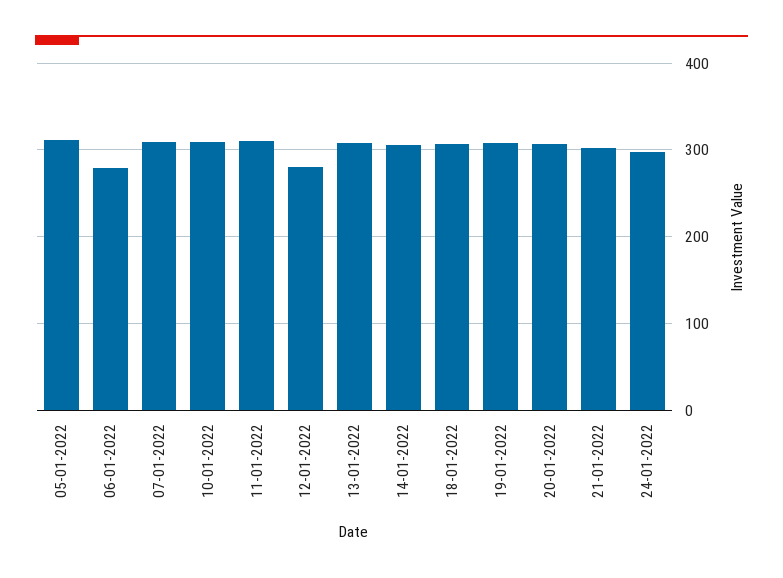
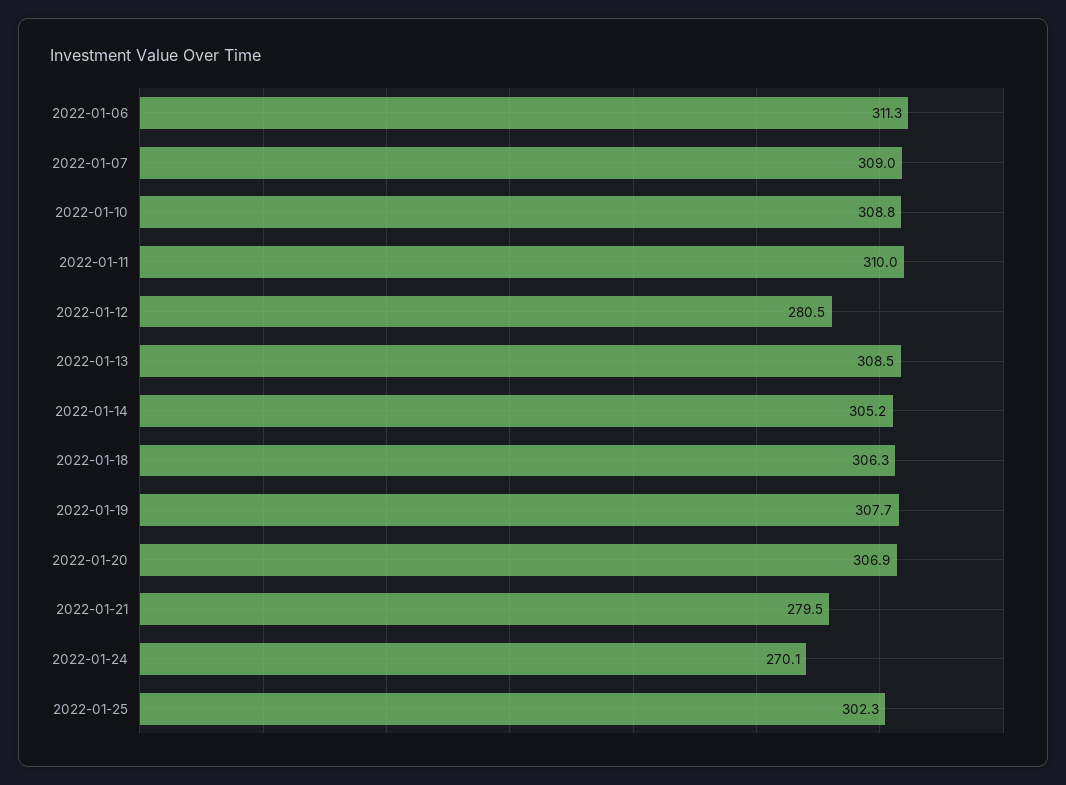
05-01-2022: 310 -> none
06-01-2022: 280 -> 311.3
21-01-2022: 300 -> 279.5
24-01-2022: 300 -> 270.1
2022-01-25: none -> 302.3

